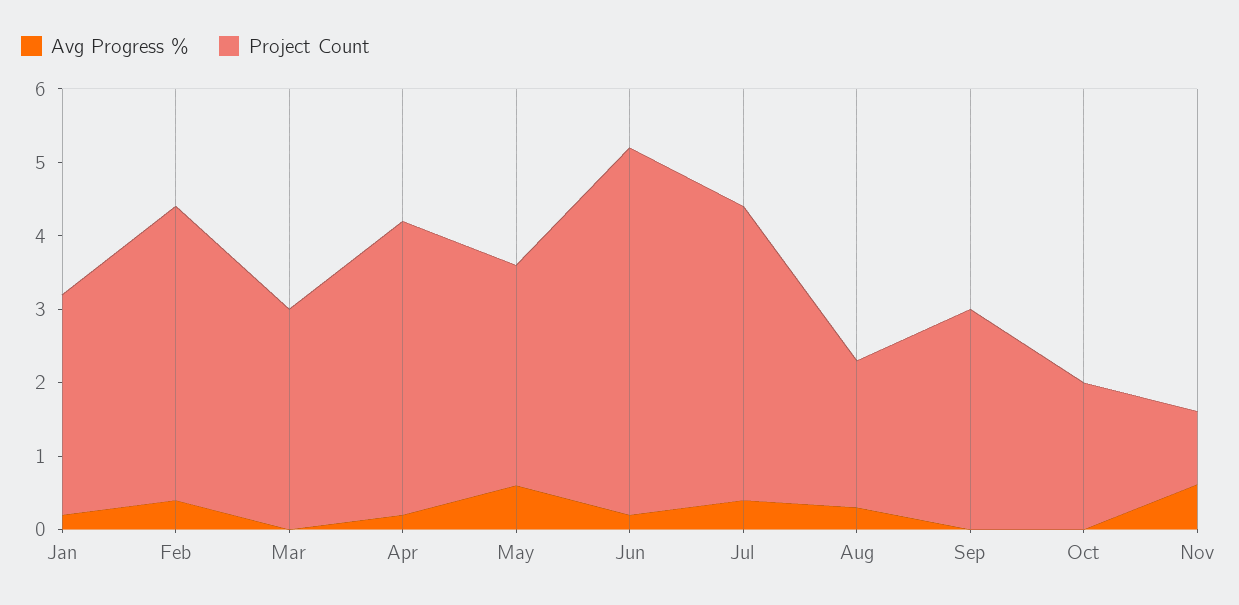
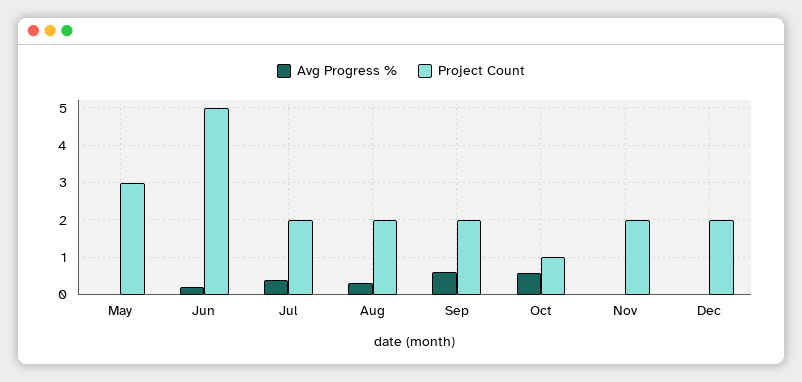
Avg Progress %, Jan: 0.2 -> none
Project Count, Jan: 3 -> none
Avg Progress %, Feb: 0.4 -> none
Project Count, Feb: 4 -> none
Avg Progress %, Mar: 0 -> none
Project Count, Mar: 3 -> none
Avg Progress %, Apr: 0.2 -> none
Project Count, Apr: 4 -> none
Avg Progress %, May: 0.6 -> 0
Project Count, Jul: 4 -> 2
Avg Progress %, Sep: 0 -> 0.6
Project Count, Sep: 3 -> 2
Avg Progress %, Oct: 0 -> 0.6
Project Count, Oct: 2 -> 1
Avg Progress %, Nov: 0.6 -> 0
Project Count, Nov: 1 -> 2
Avg Progress %, Dec: none -> 0
Project Count, Dec: none -> 2

